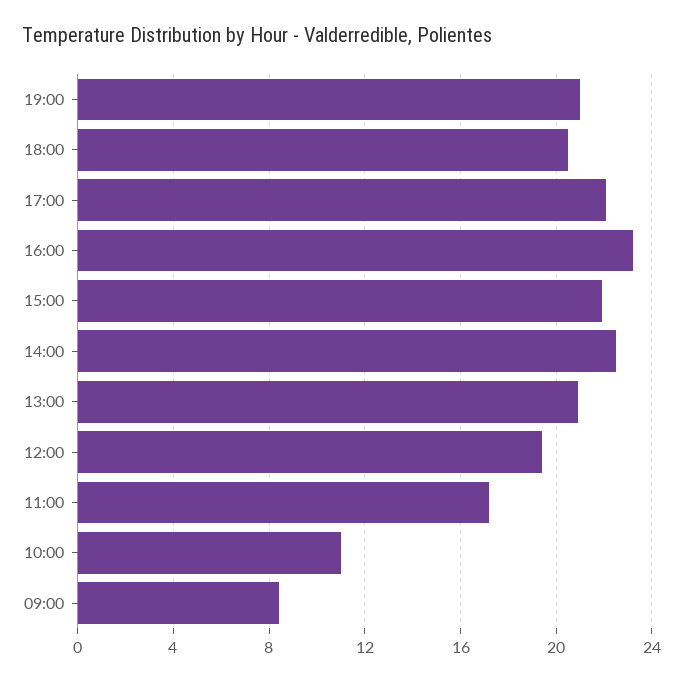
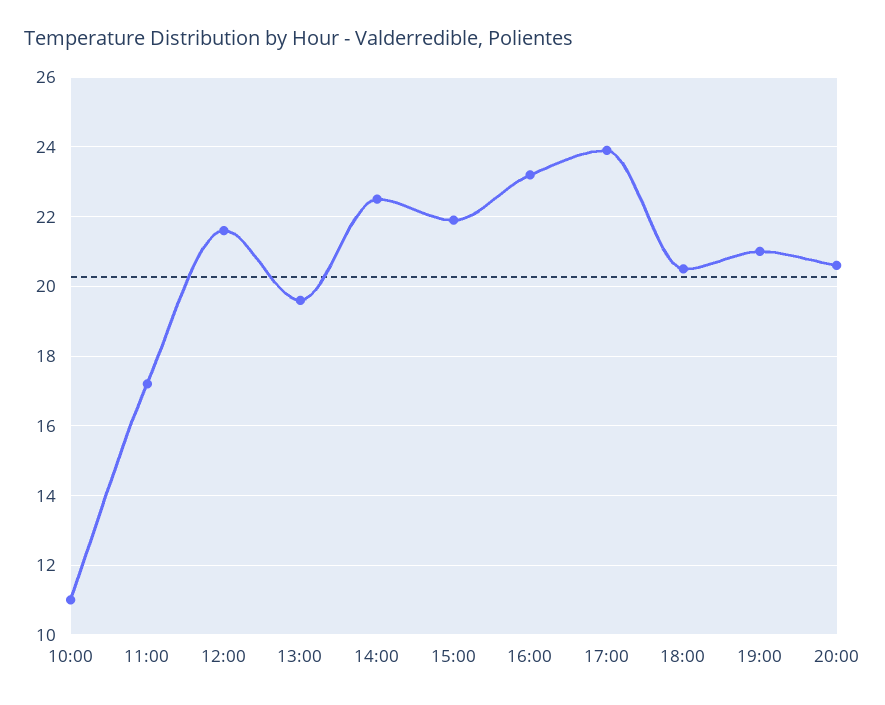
17:00: 22 -> 24
13:00: 21 -> 19.5
12:00: 19.5 -> 21.5
09:00: 8.5 -> none
20:00: none -> 20.5

